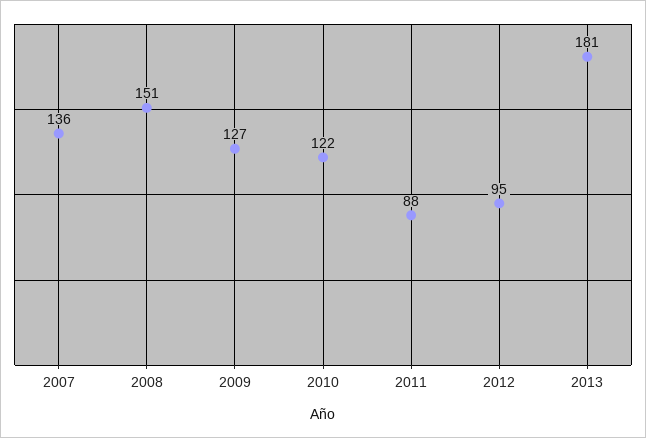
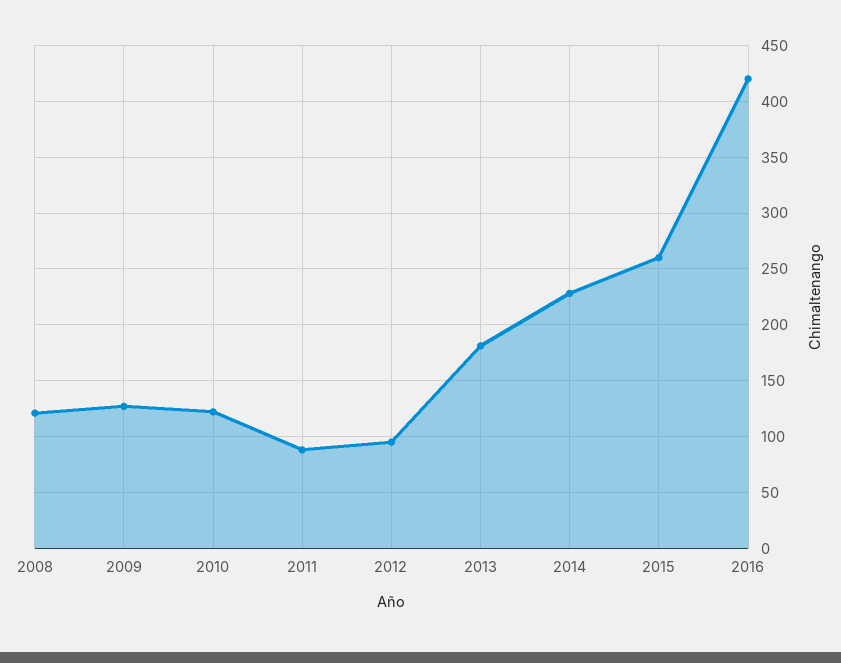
2007: 136 -> none
2008: 151 -> 120
2014: none -> 230
2015: none -> 260
2016: none -> 420

